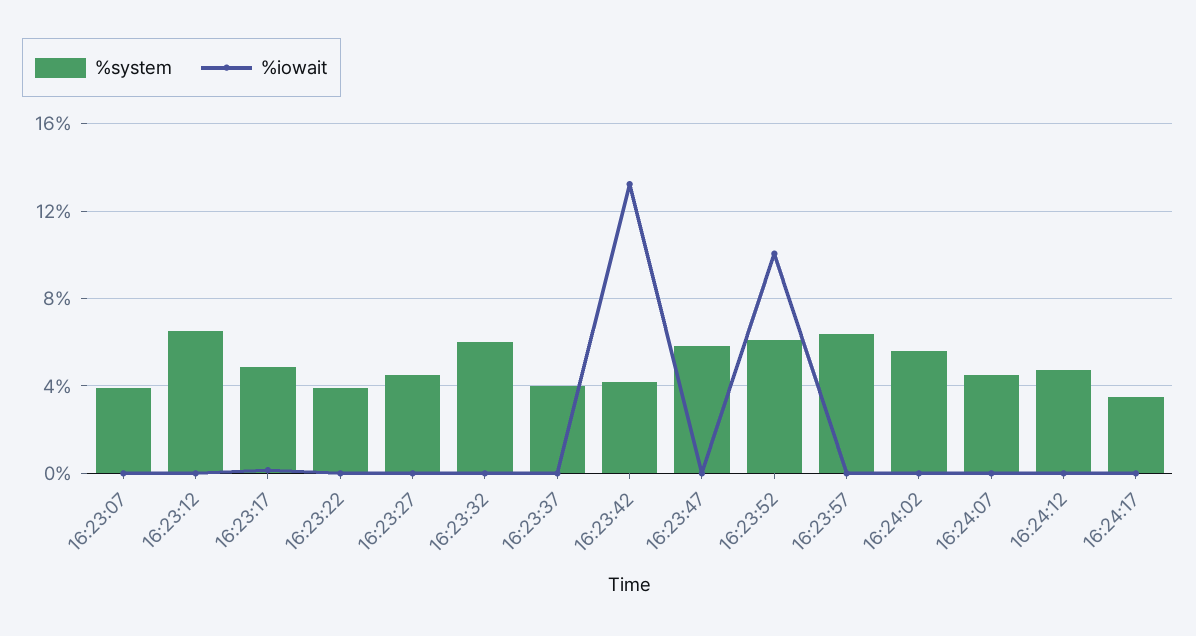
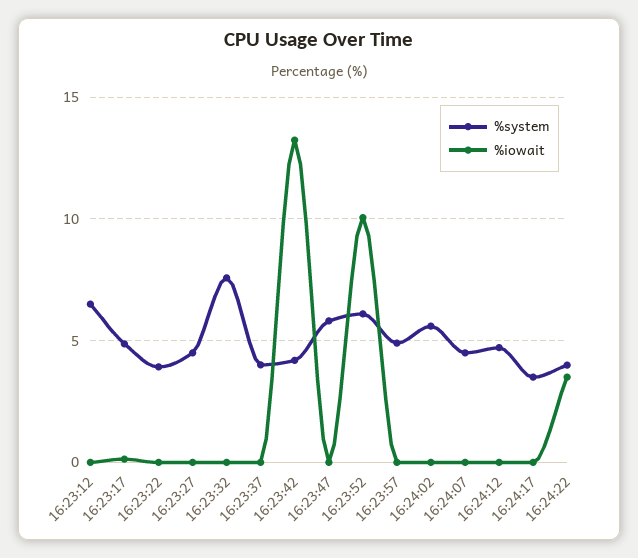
%system, 16:23:07: 4 -> none
%iowait, 16:23:07: 0 -> none
%system, 16:23:32: 6 -> 7.5
%system, 16:23:57: 6.5 -> 5
%system, 16:24:22: none -> 4
%iowait, 16:24:22: none -> 3.5

